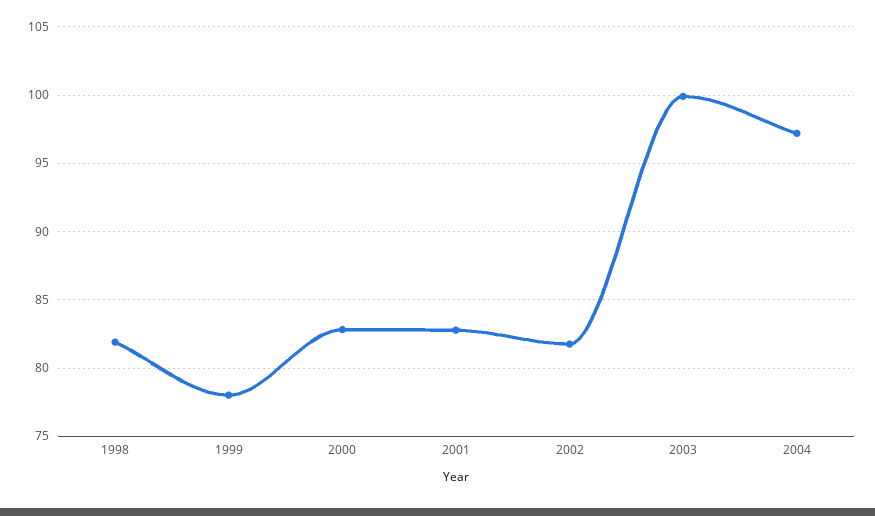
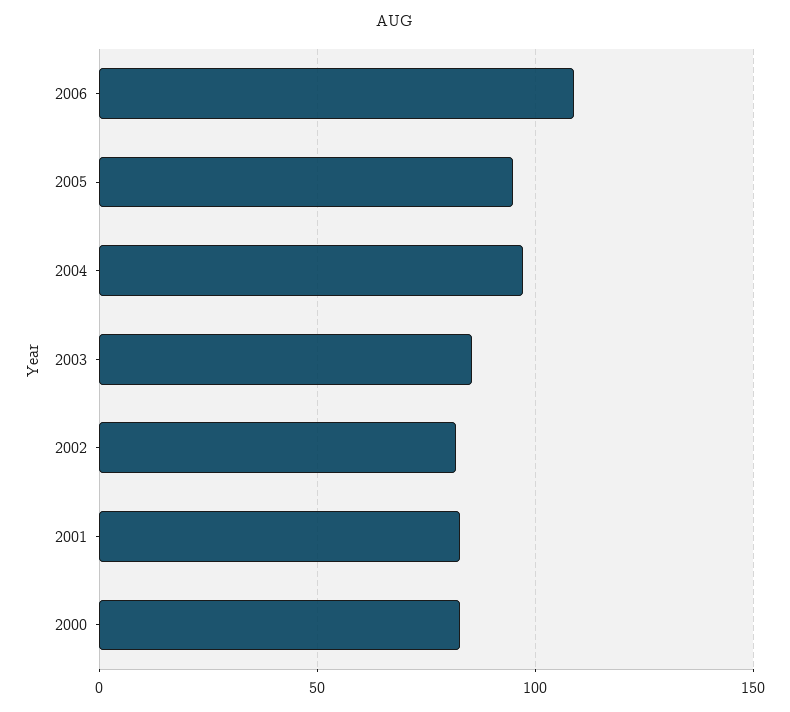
1998: 82 -> none
1999: 78 -> none
2003: 100 -> 85
2006: none -> 110
2005: none -> 95

